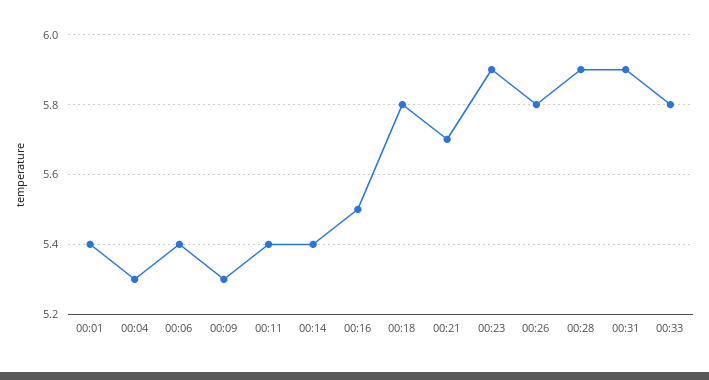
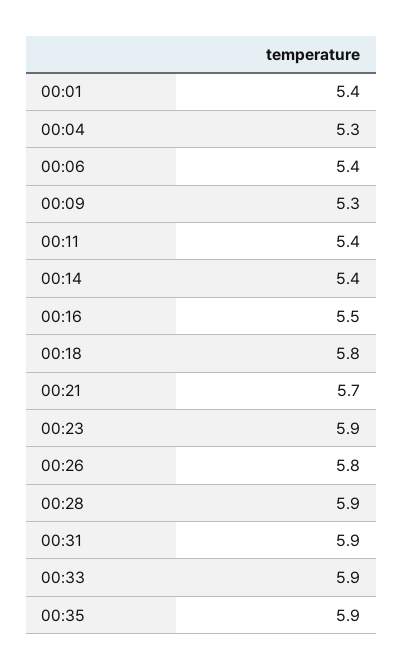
00:33: 5.8 -> 5.9
00:35: none -> 5.9

